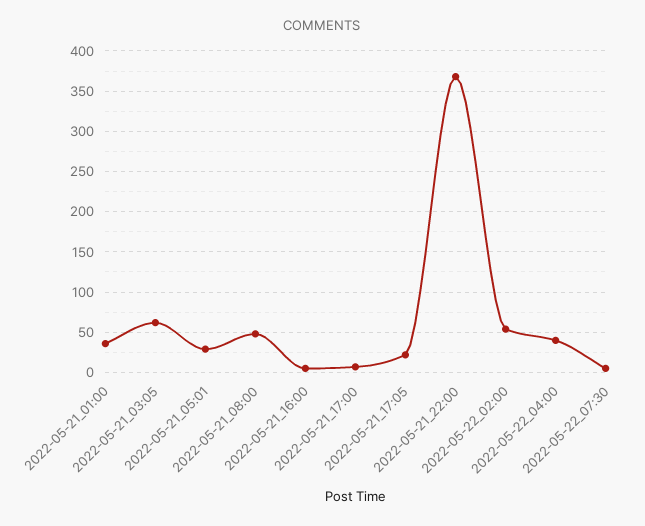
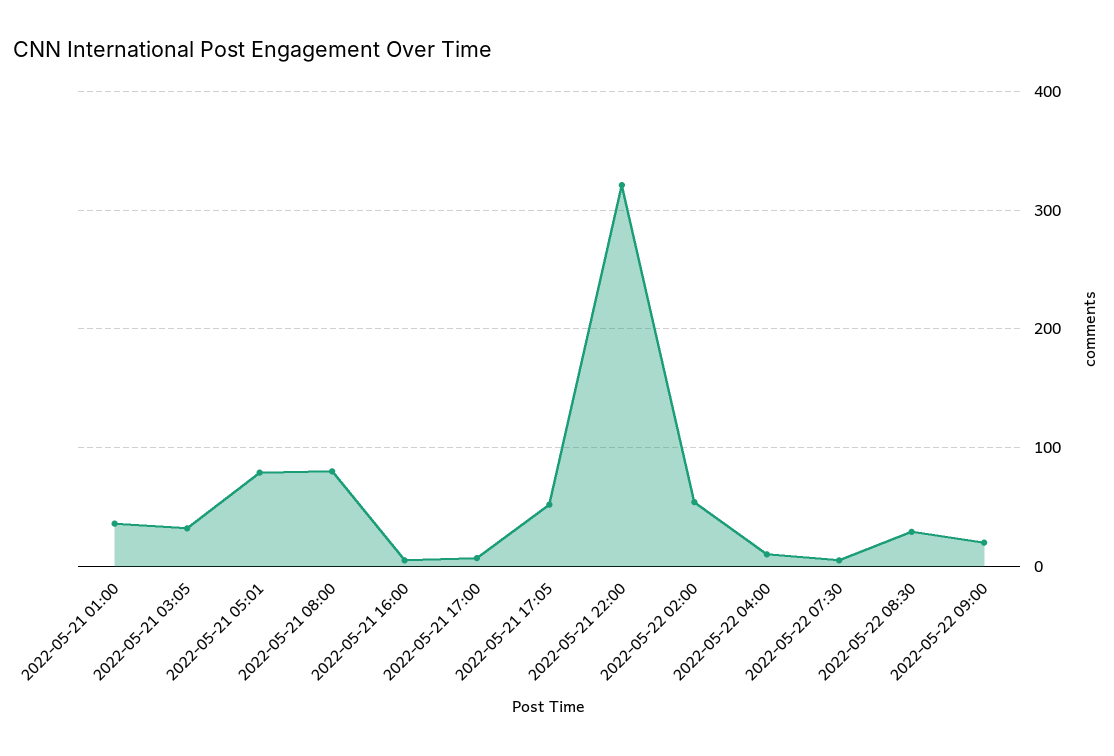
2022-05-21_03:05: 60 -> 30
2022-05-21_05:01: 30 -> 80
2022-05-21_08:00: 50 -> 80
2022-05-21_17:05: 20 -> 50
2022-05-21_22:00: 370 -> 320
2022-05-22_04:00: 40 -> 10
2022-05-22 08:30: none -> 30
2022-05-22 09:00: none -> 20

